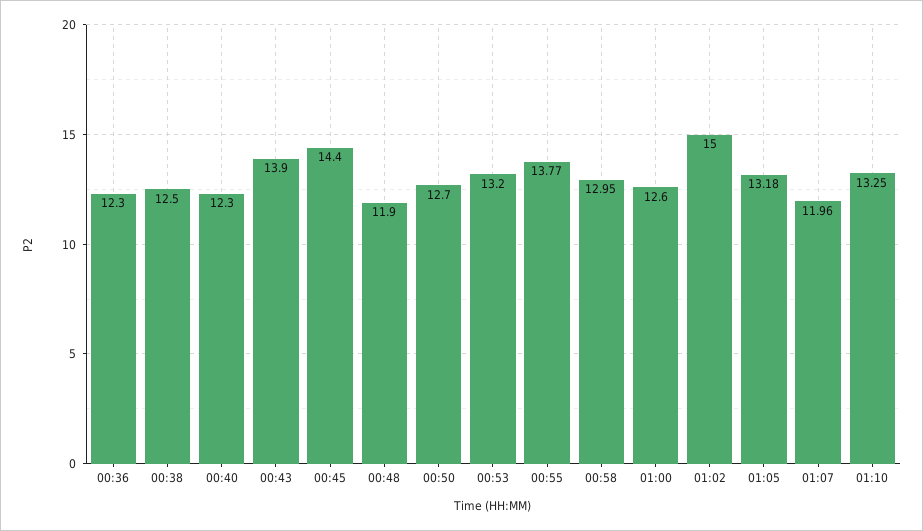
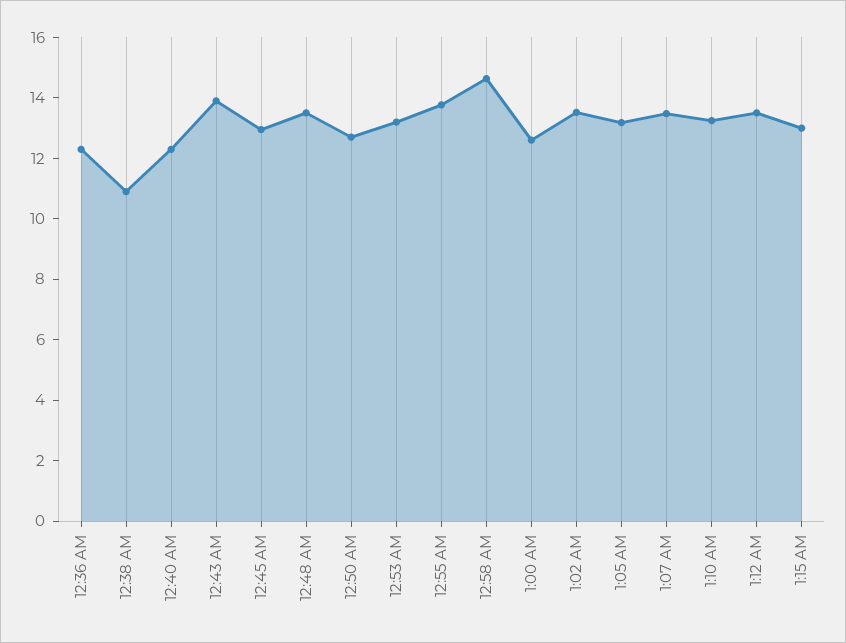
00:38: 12.5 -> 11
00:45: 14.4 -> 13
00:48: 11.9 -> 13.5
00:58: 12.95 -> 14.5
01:02: 15 -> 13.5
01:07: 11.96 -> 13.5
1:12 AM: none -> 13.5
1:15 AM: none -> 13

